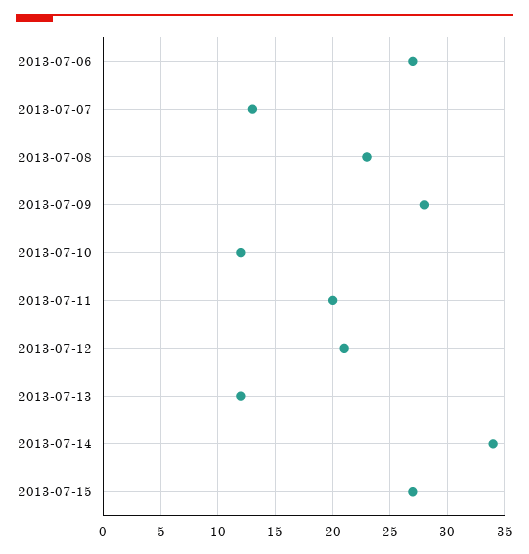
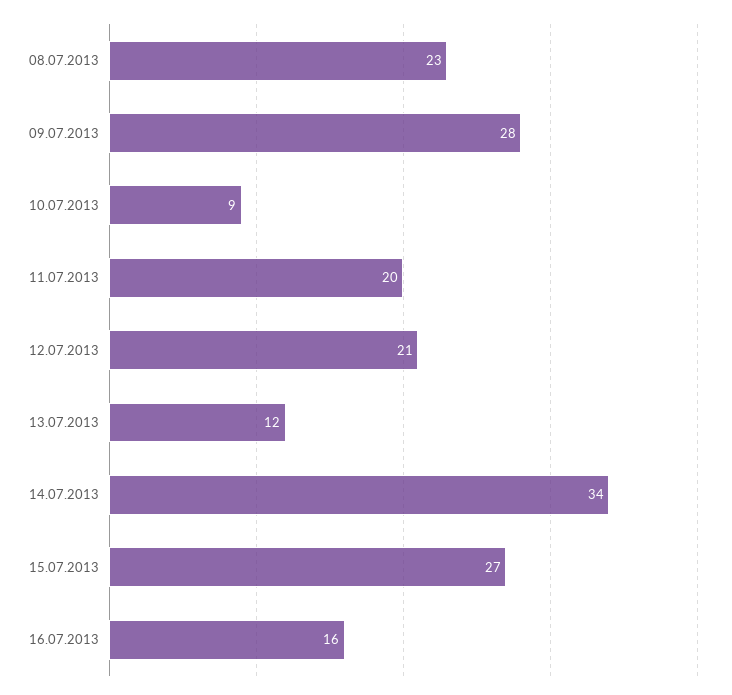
2013-07-06: 27 -> none
2013-07-07: 13 -> none
2013-07-10: 12 -> 9
16.07.2013: none -> 16

